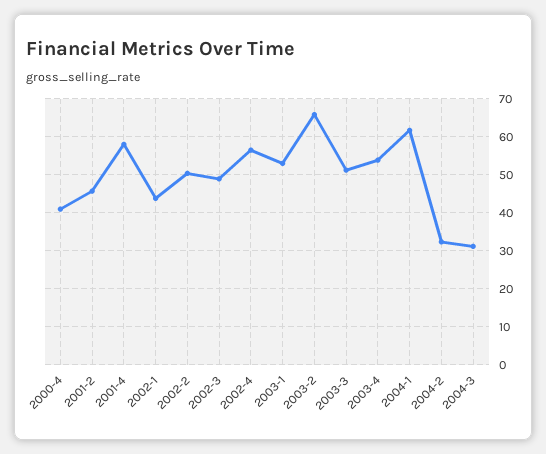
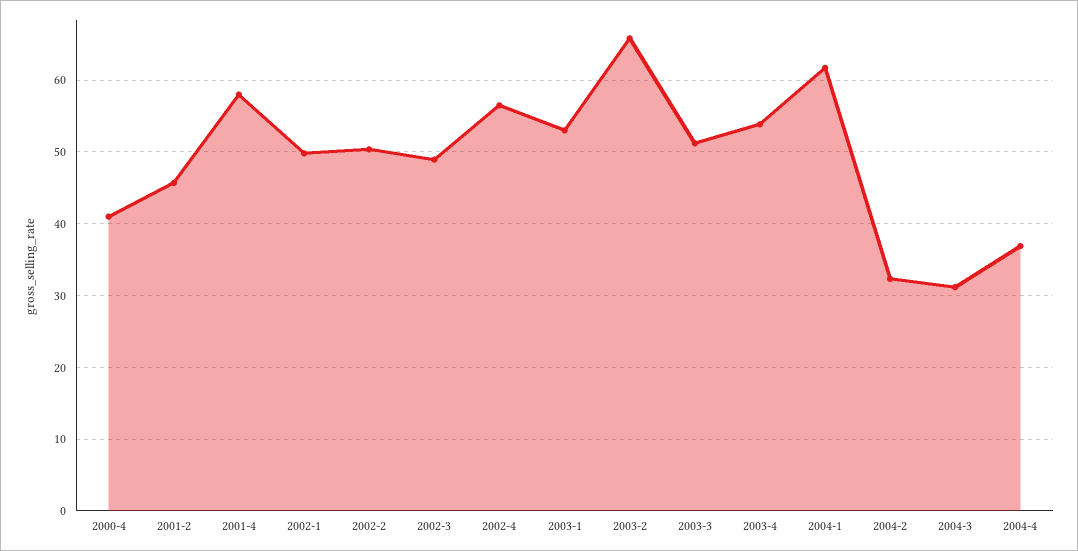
2002-1: 44 -> 50
2004-4: none -> 37

